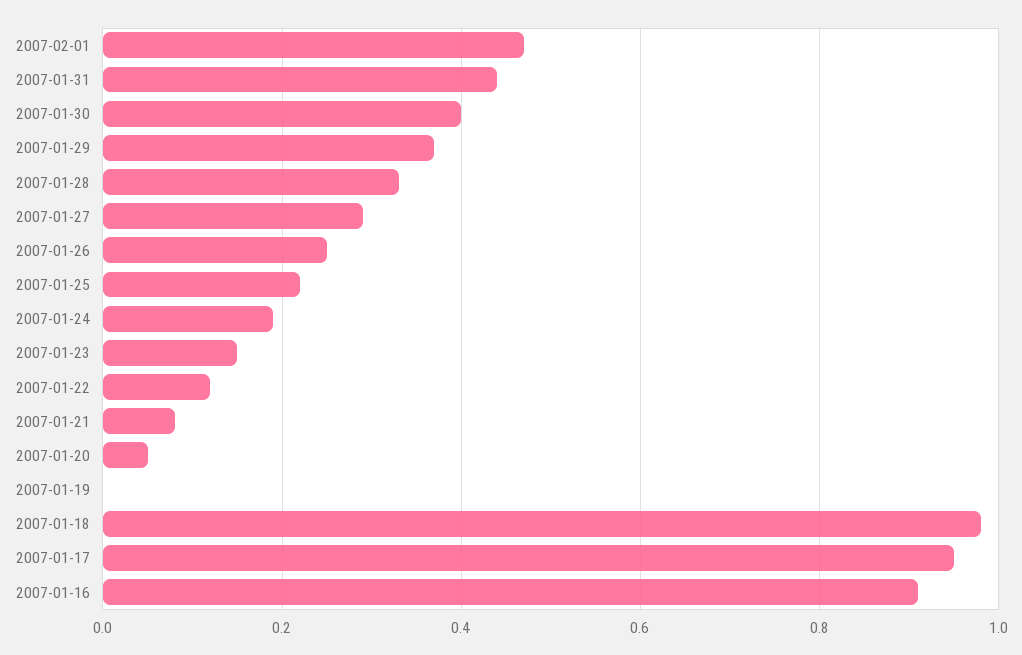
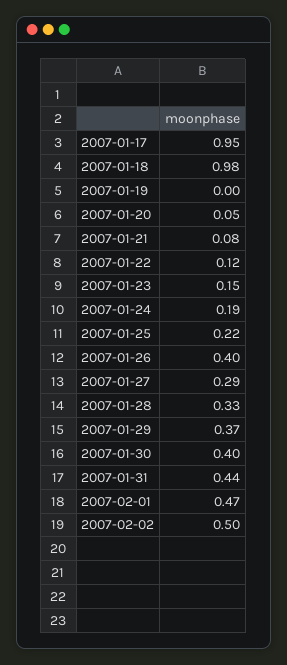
2007-01-26: 0.25 -> 0.4
2007-01-16: 0.9 -> none
2007-02-02: none -> 0.5

